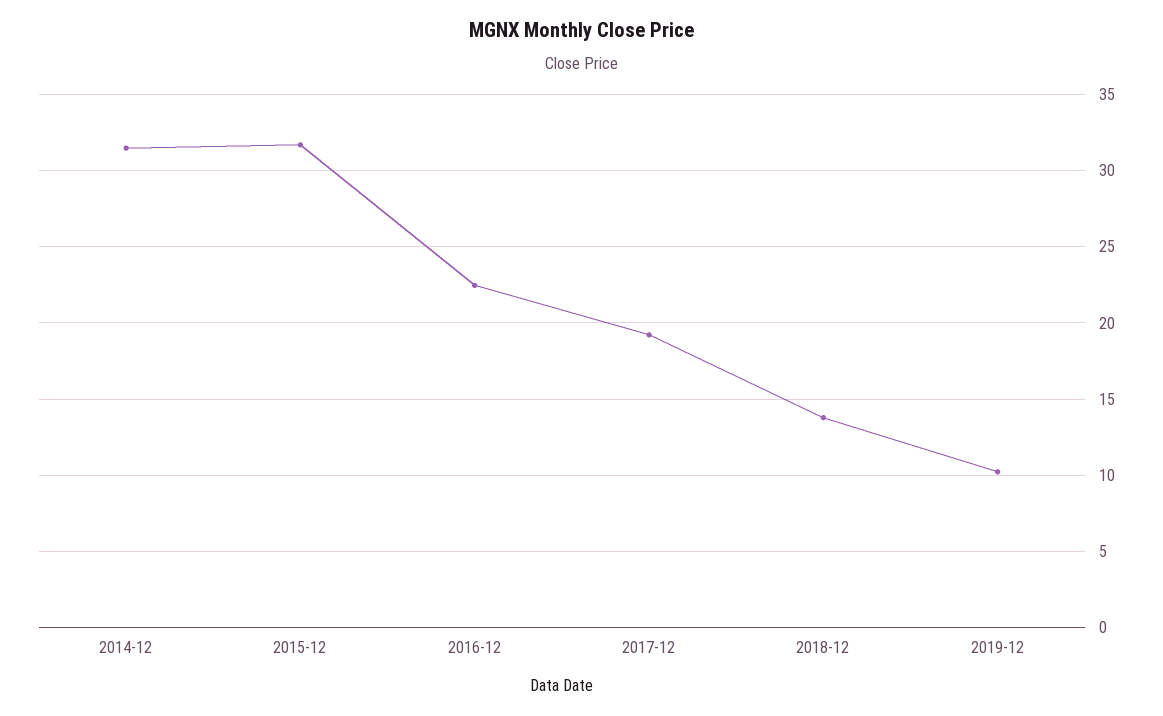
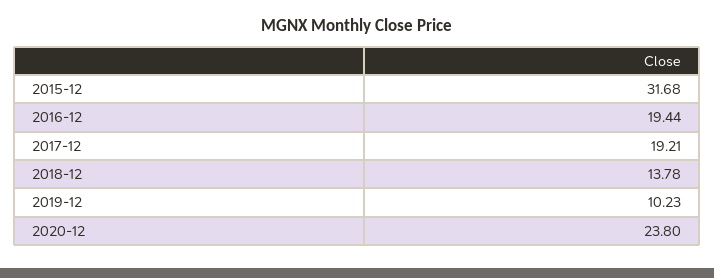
2014-12: 31.5 -> none
2016-12: 22.5 -> 19.44
2020-12: none -> 23.8

